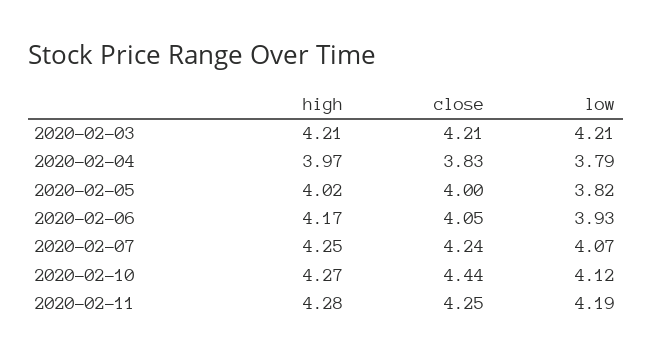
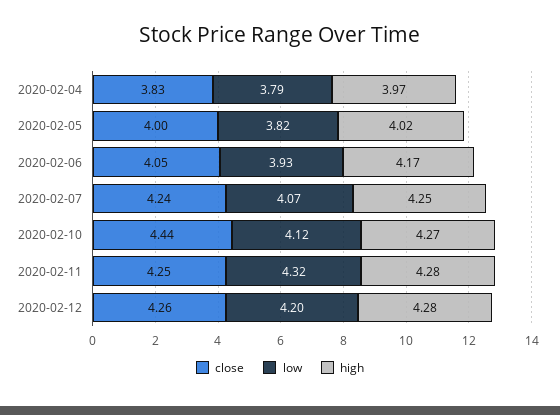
high, 2020-02-03: 4.21 -> none
close, 2020-02-03: 4.21 -> none
low, 2020-02-03: 4.21 -> none
low, 2020-02-11: 4.19 -> 4.32
close, 2020-02-12: none -> 4.26
low, 2020-02-12: none -> 4.2
high, 2020-02-12: none -> 4.28

